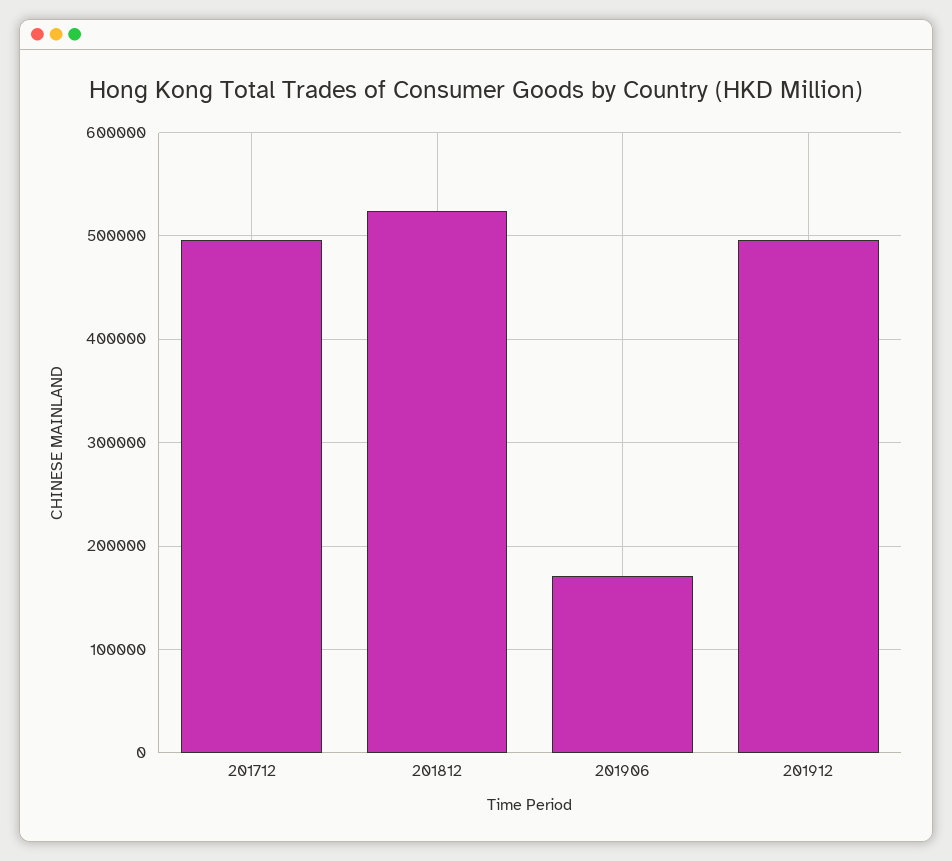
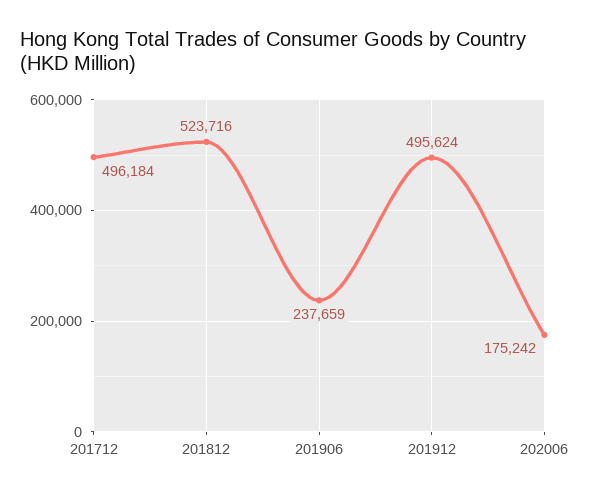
201906: 170000 -> 237659
202006: none -> 175242

